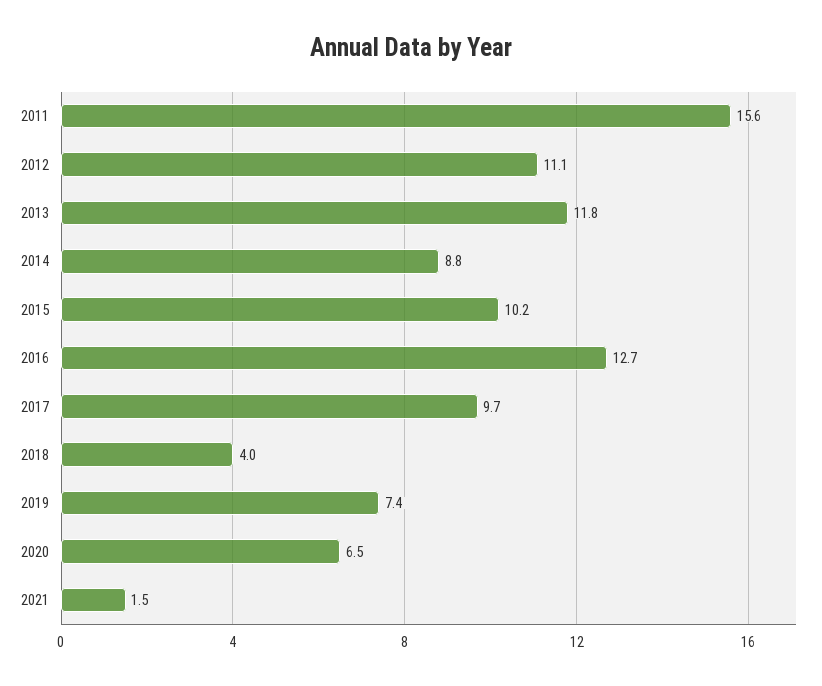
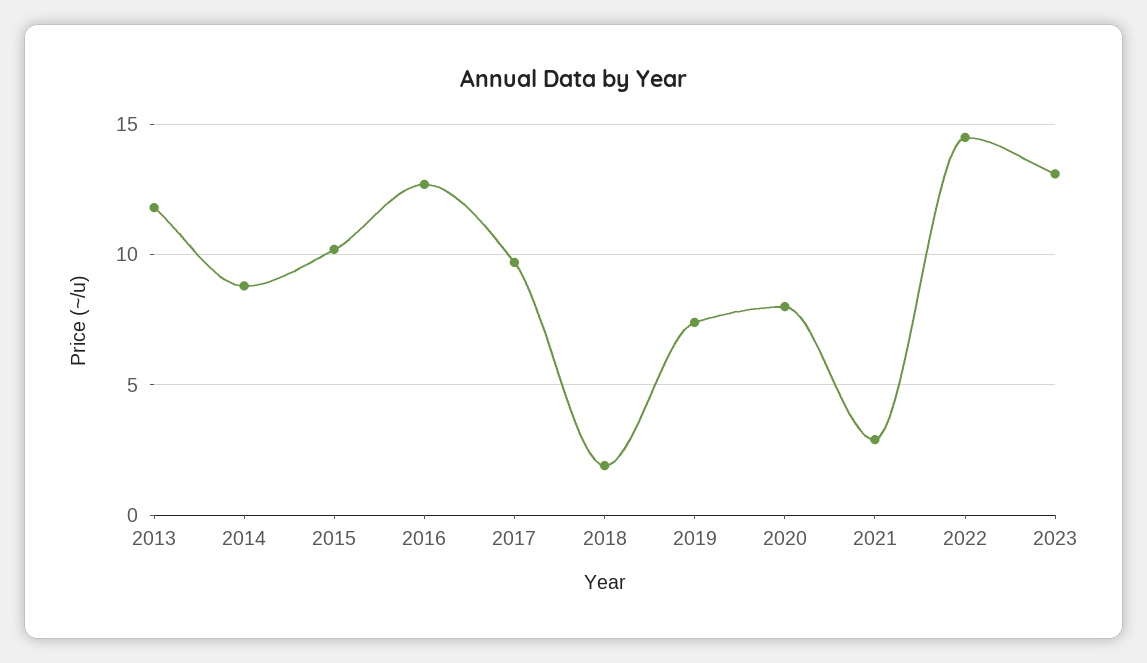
2011: 15.6 -> none
2012: 11.1 -> none
2018: 4 -> 2
2020: 6.5 -> 8
2021: 1.5 -> 3
2022: none -> 14.5
2023: none -> 13

